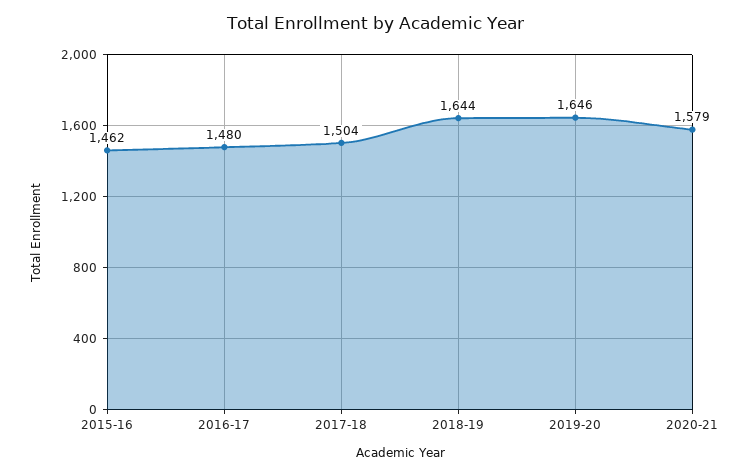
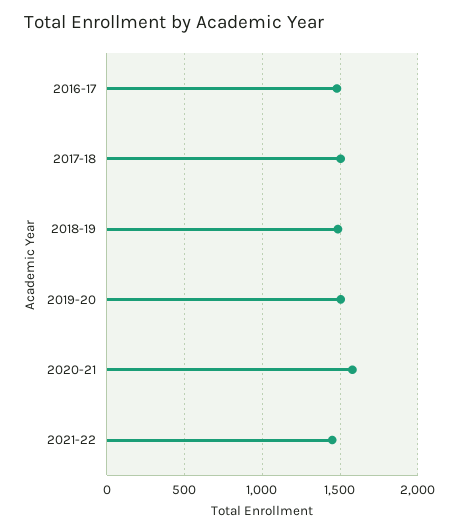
2015-16: 1462 -> none
2018-19: 1644 -> 1500
2019-20: 1646 -> 1500
2021-22: none -> 1450

